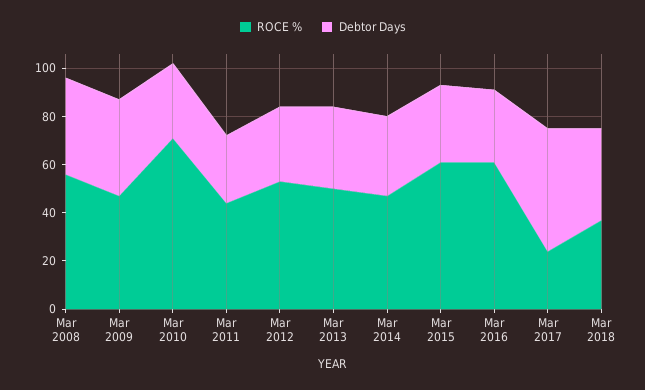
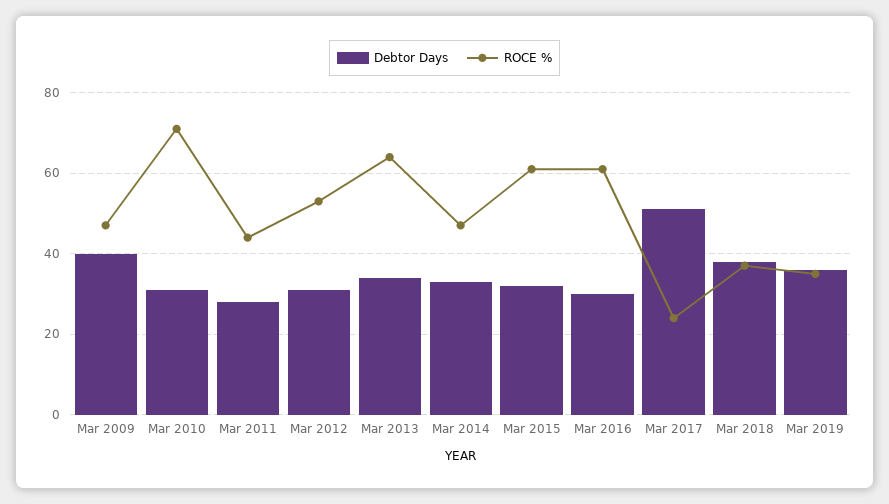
ROCE %, Mar 2008: 55 -> none
Debtor Days, Mar 2008: 40 -> none
ROCE %, Mar 2013: 50 -> 65
Debtor Days, Mar 2019: none -> 35
ROCE %, Mar 2019: none -> 35

